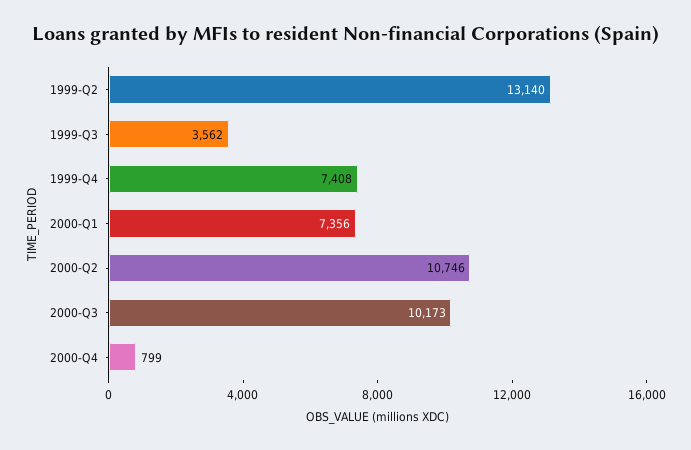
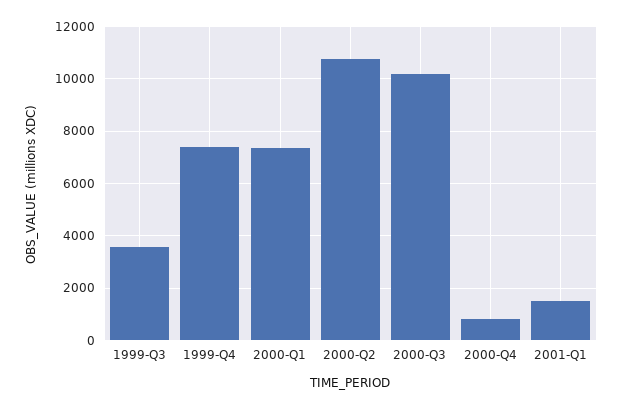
1999-Q2: 13140 -> none
2001-Q1: none -> 1500

